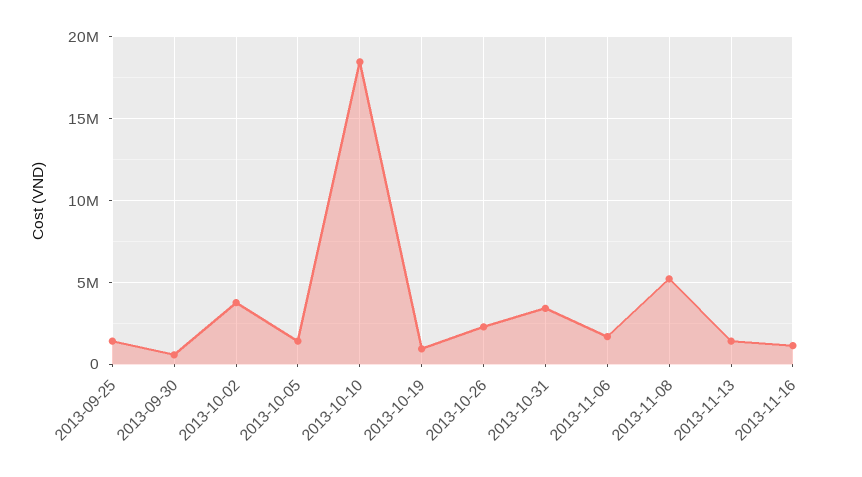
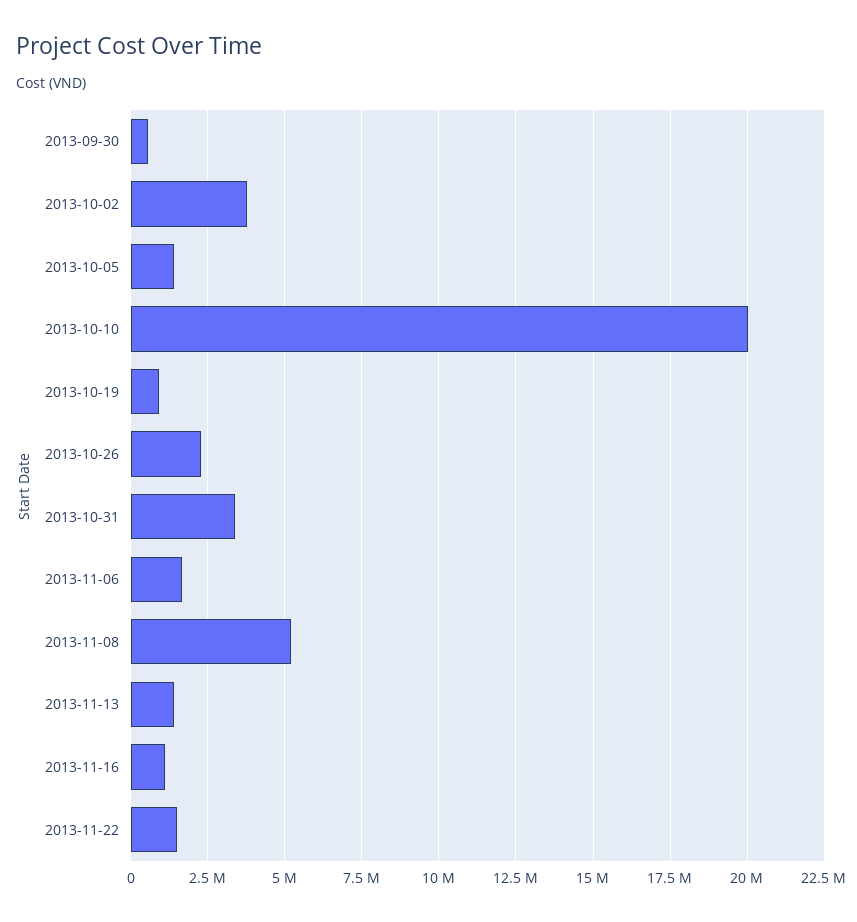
2013-09-25: 1500000 -> none
2013-10-10: 18500000 -> 20000000
2013-11-22: none -> 1500000

